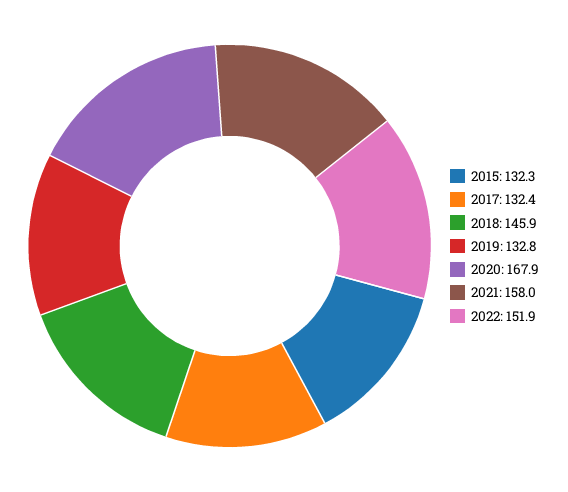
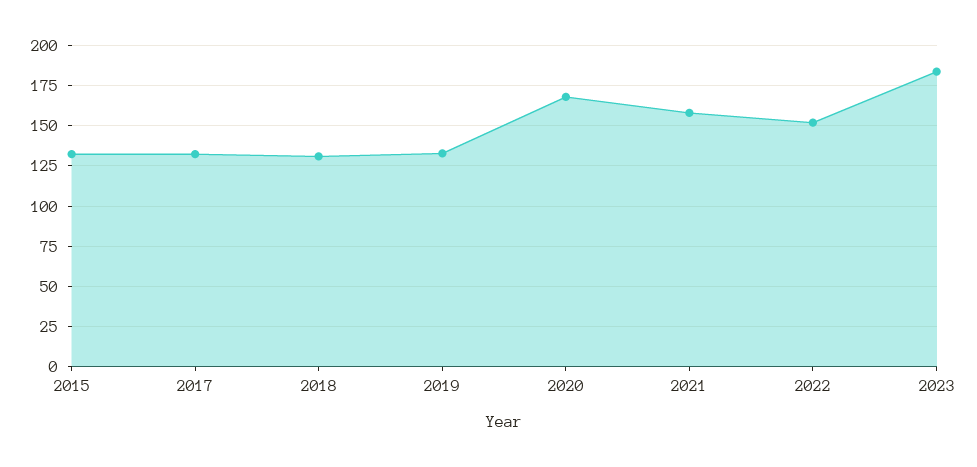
2018: 145.9 -> 130
2023: none -> 185

